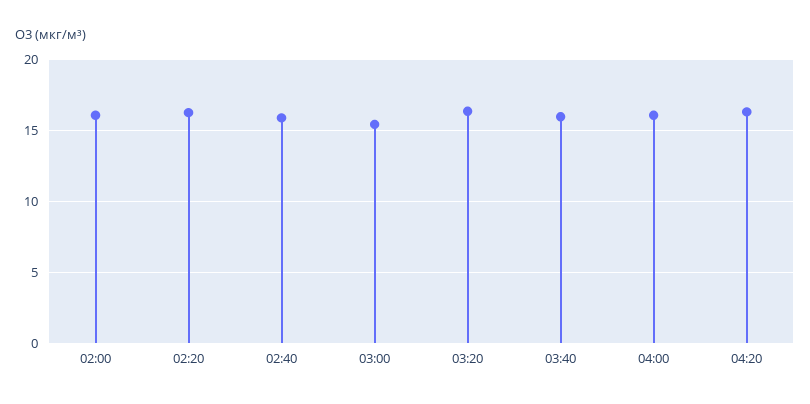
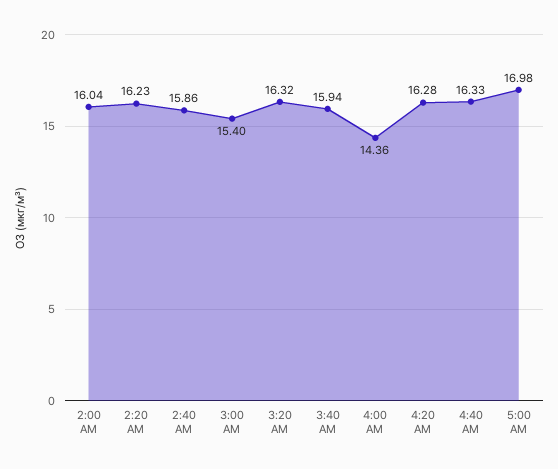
04:00: 16 -> 14.36
4:40 AM: none -> 16.33
5:00 AM: none -> 16.98

